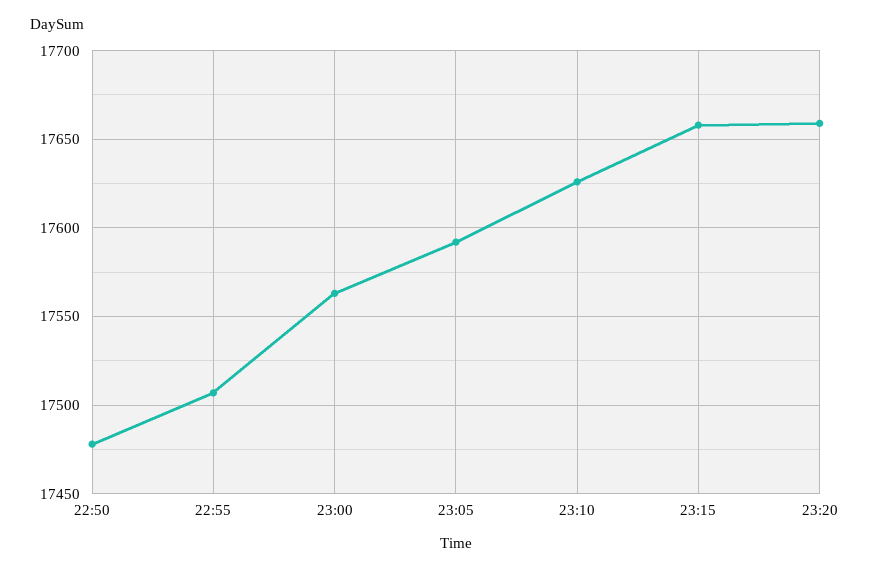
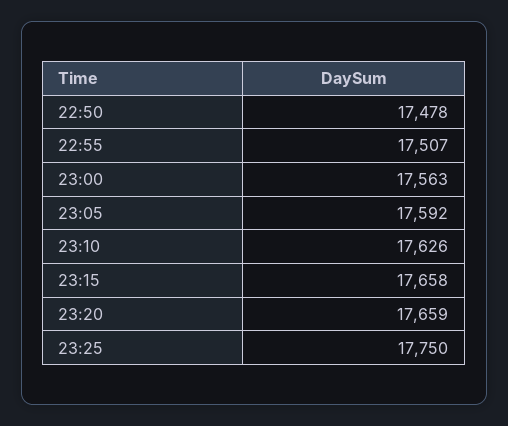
23:25: none -> 17750

